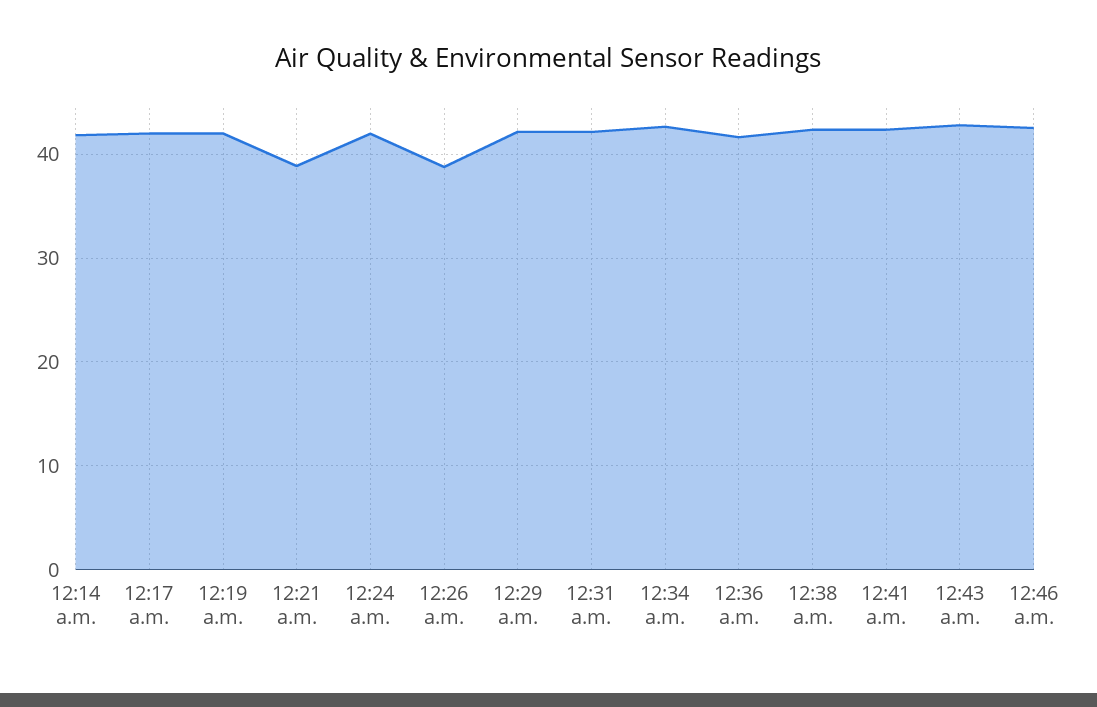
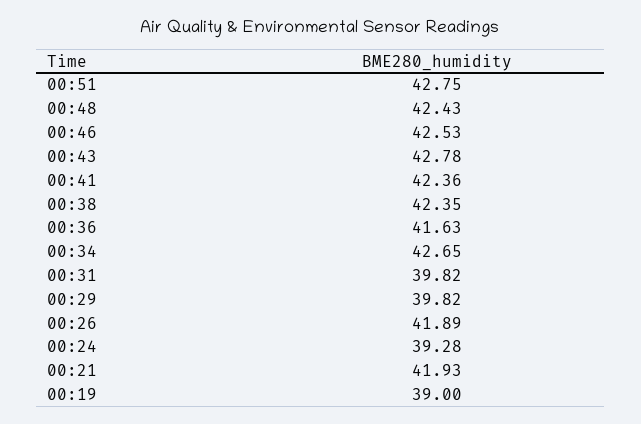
12:14 a.m.: 42 -> none
12:17 a.m.: 42 -> none
12:19 a.m.: 42 -> 39
12:21 a.m.: 39 -> 41.93
12:24 a.m.: 42 -> 39.28
12:26 a.m.: 39 -> 41.89
12:29 a.m.: 42 -> 39.82
12:31 a.m.: 42 -> 39.82
00:51: none -> 42.75
00:48: none -> 42.43

